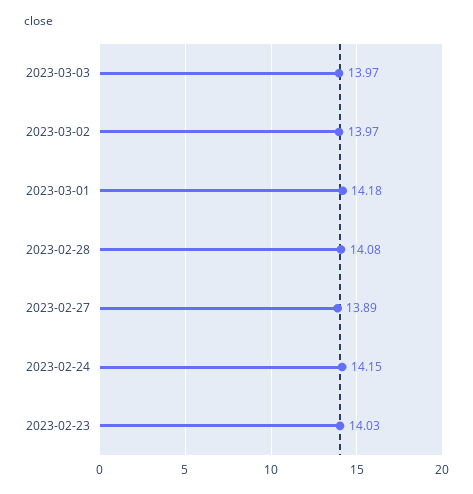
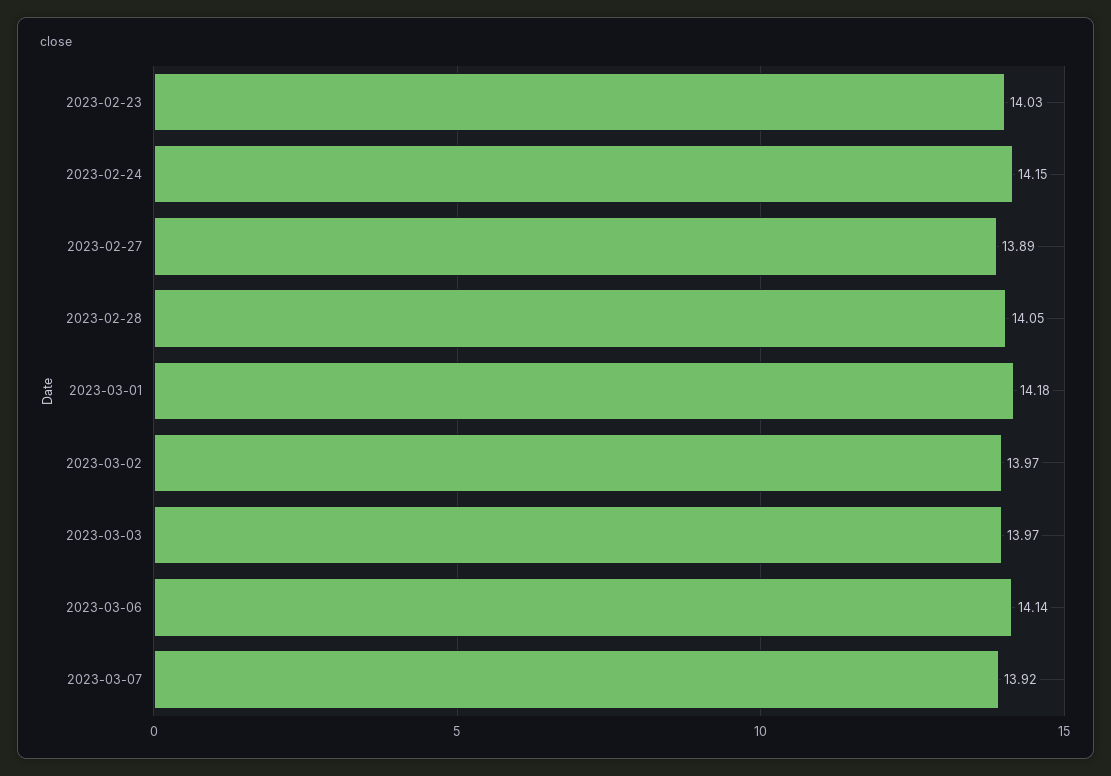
2023-02-28: 14.08 -> 14.05
2023-03-06: none -> 14.14
2023-03-07: none -> 13.92

